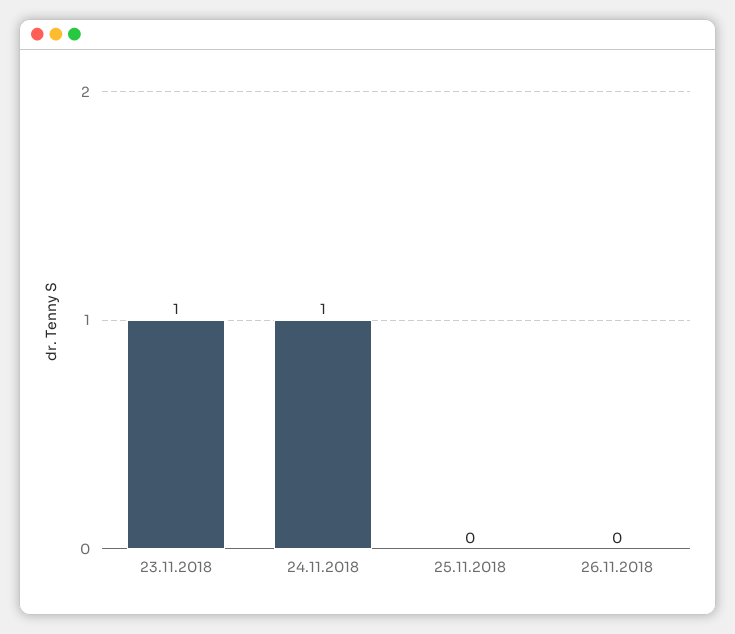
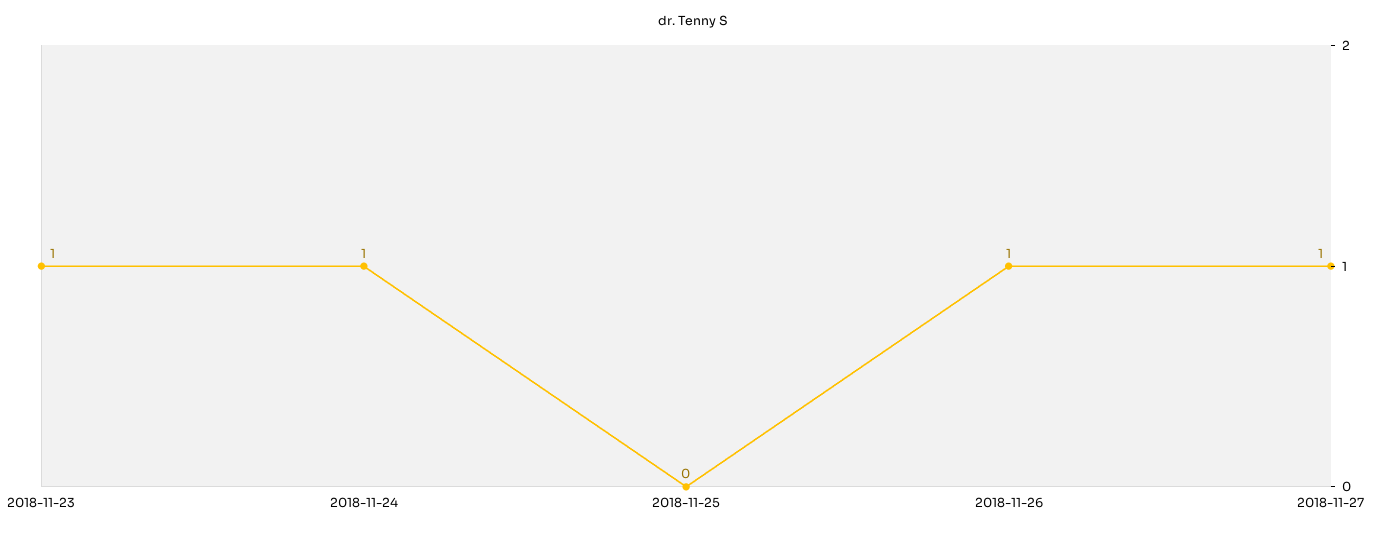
26.11.2018: 0 -> 1
2018-11-27: none -> 1

